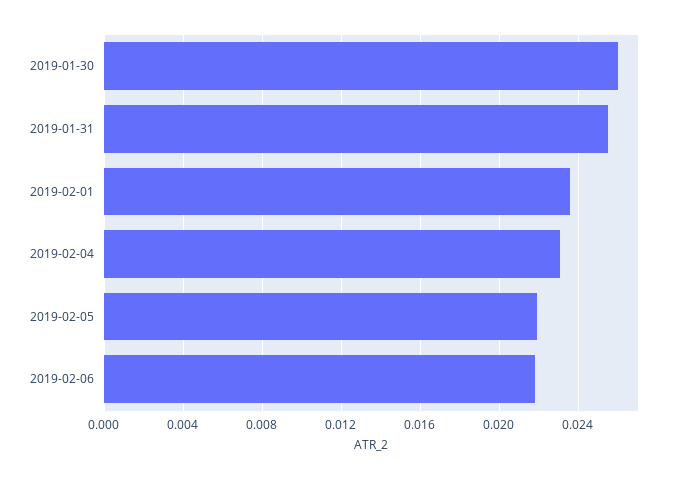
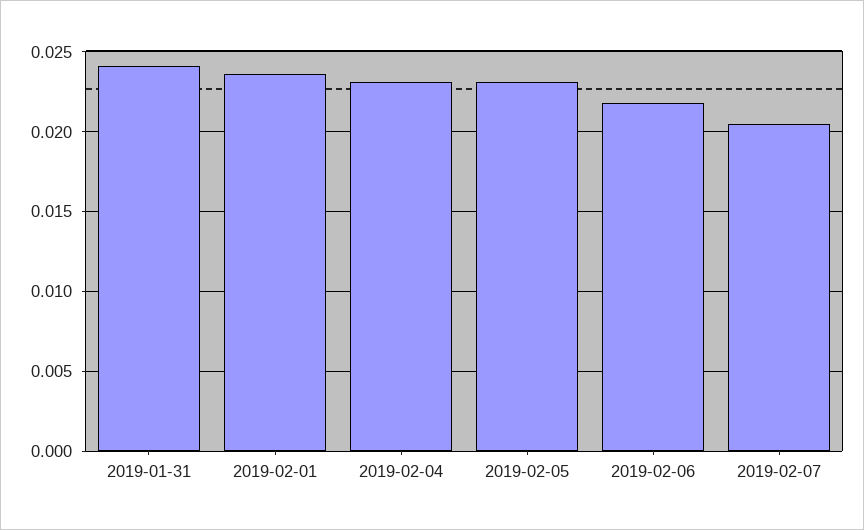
2019-01-30: 0.026 -> none
2019-01-31: 0.0255 -> 0.024
2019-02-05: 0.022 -> 0.023
2019-02-07: none -> 0.0205

